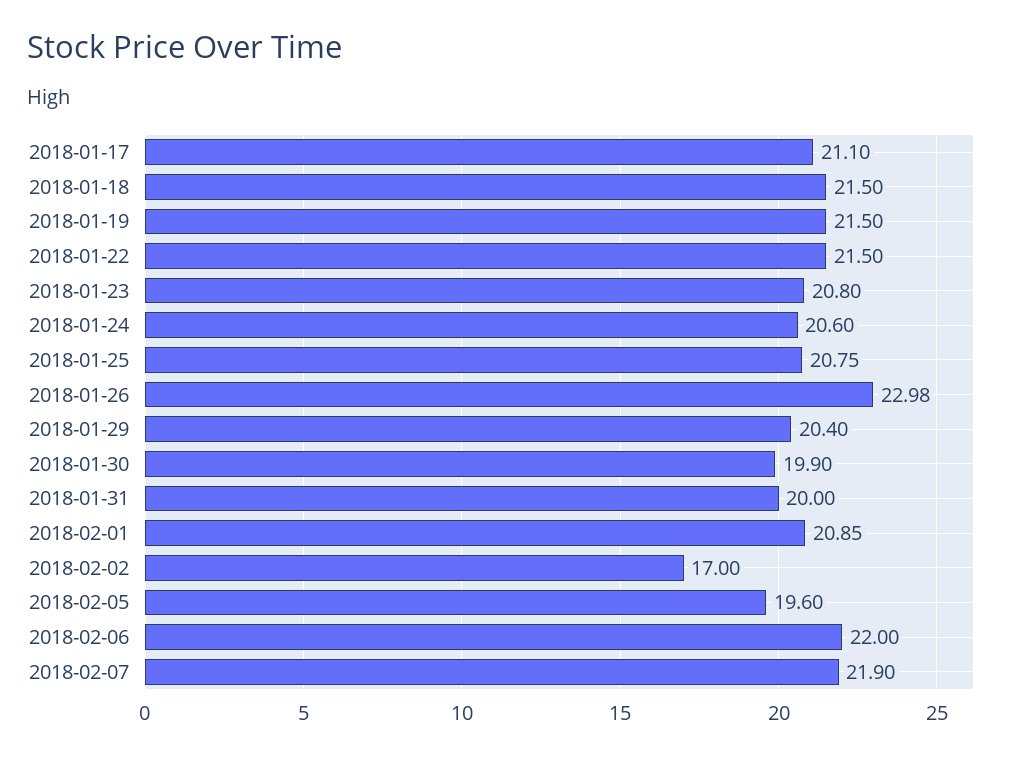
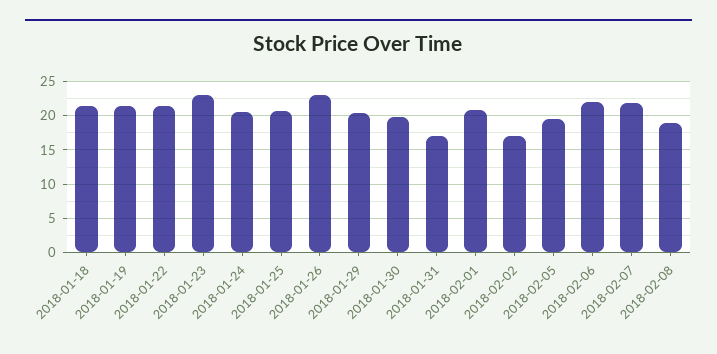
2018-01-17: 21.1 -> none
2018-01-23: 20.8 -> 23
2018-01-31: 20 -> 17
2018-02-08: none -> 19

